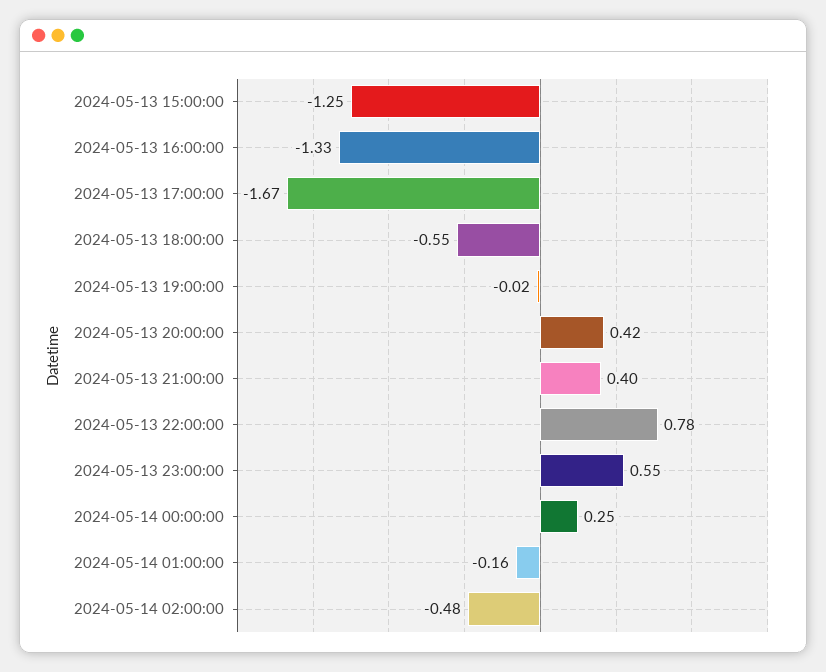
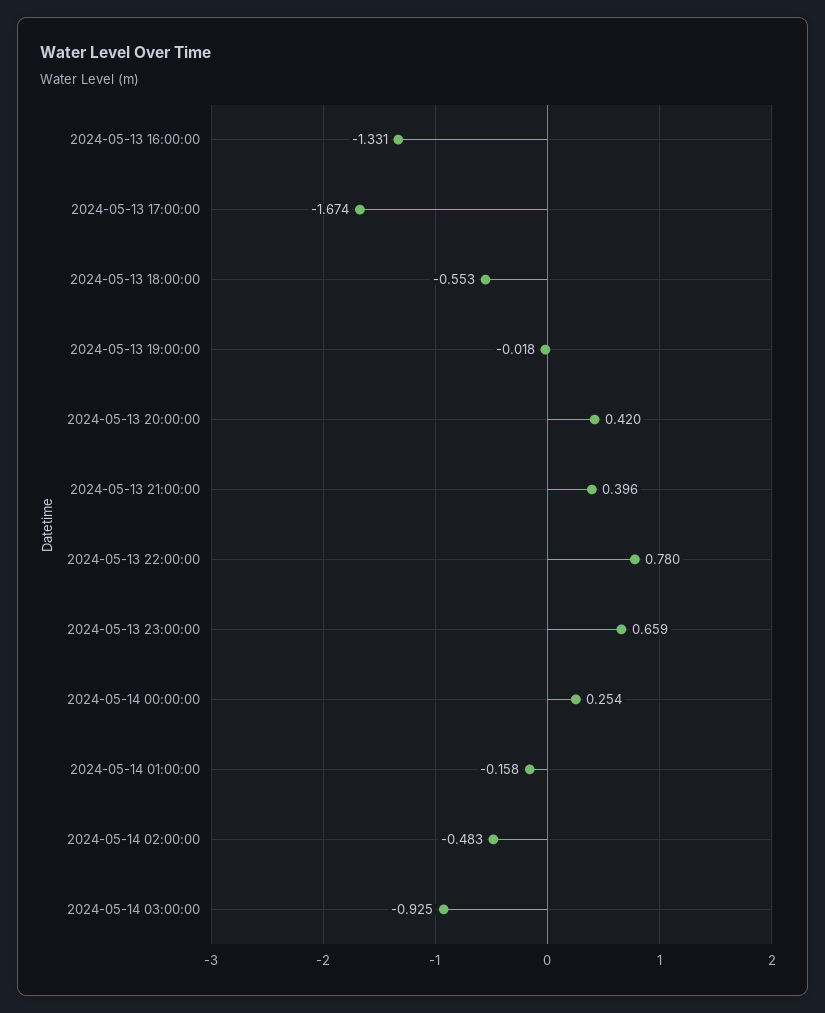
2024-05-13 15:00:00: -1.25 -> none
2024-05-13 23:00:00: 0.55 -> 0.659
2024-05-14 03:00:00: none -> -0.925

